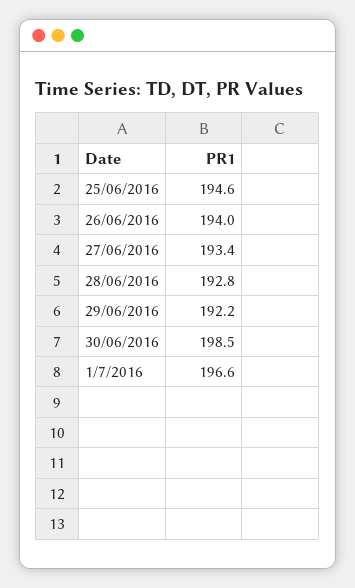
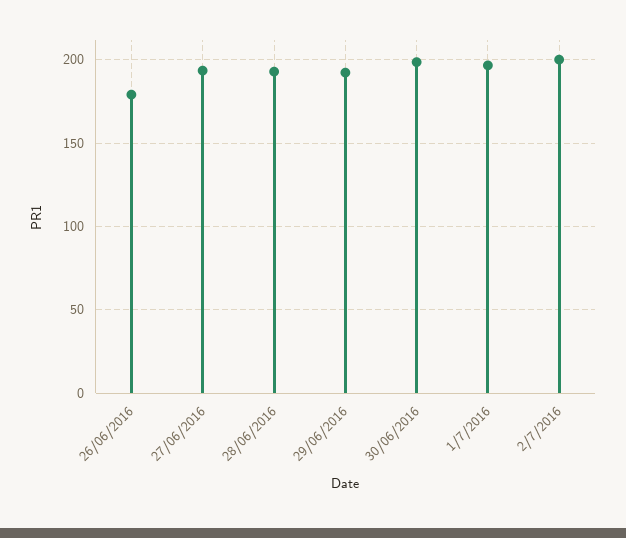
25/06/2016: 194.6 -> none
26/06/2016: 194 -> 180
2/7/2016: none -> 200

